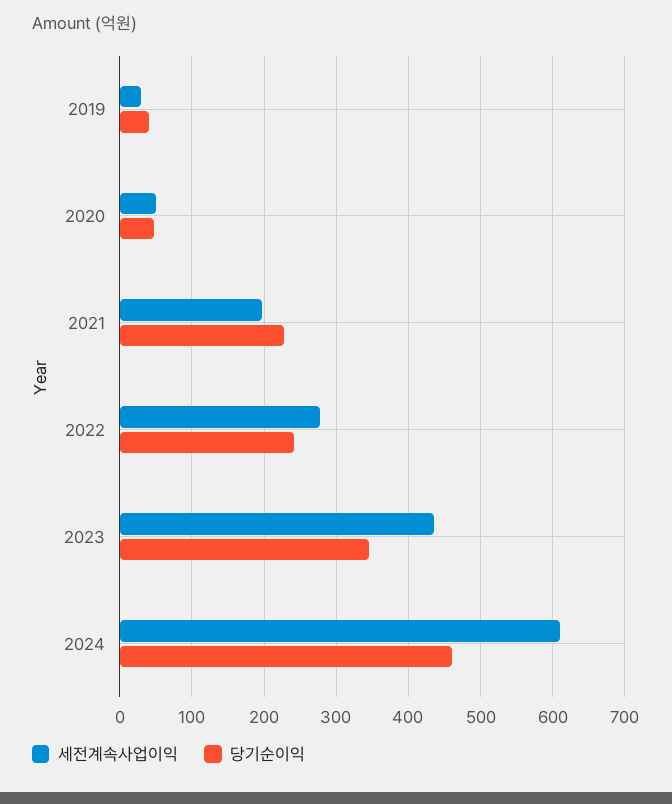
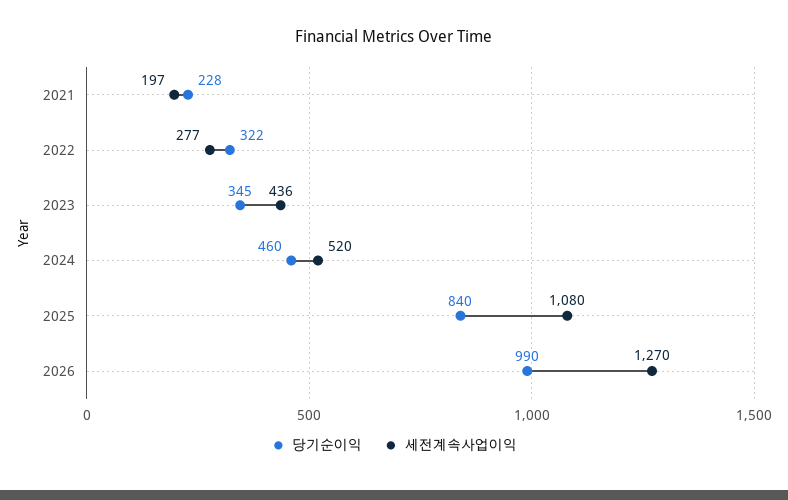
세전계속사업이익, 2019: 30 -> none
당기순이익, 2019: 40 -> none
세전계속사업이익, 2020: 50 -> none
당기순이익, 2020: 50 -> none
당기순이익, 2022: 240 -> 322
세전계속사업이익, 2024: 610 -> 520
당기순이익, 2025: none -> 840
세전계속사업이익, 2025: none -> 1080
당기순이익, 2026: none -> 990
세전계속사업이익, 2026: none -> 1270

